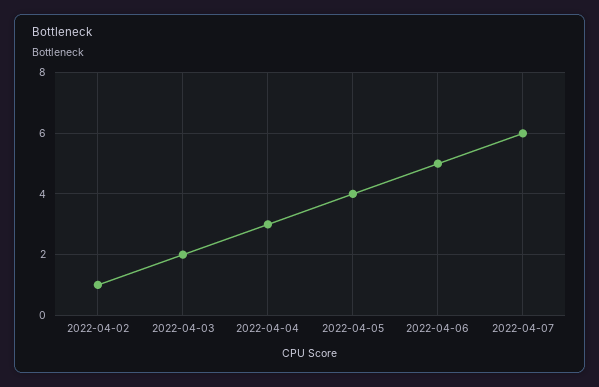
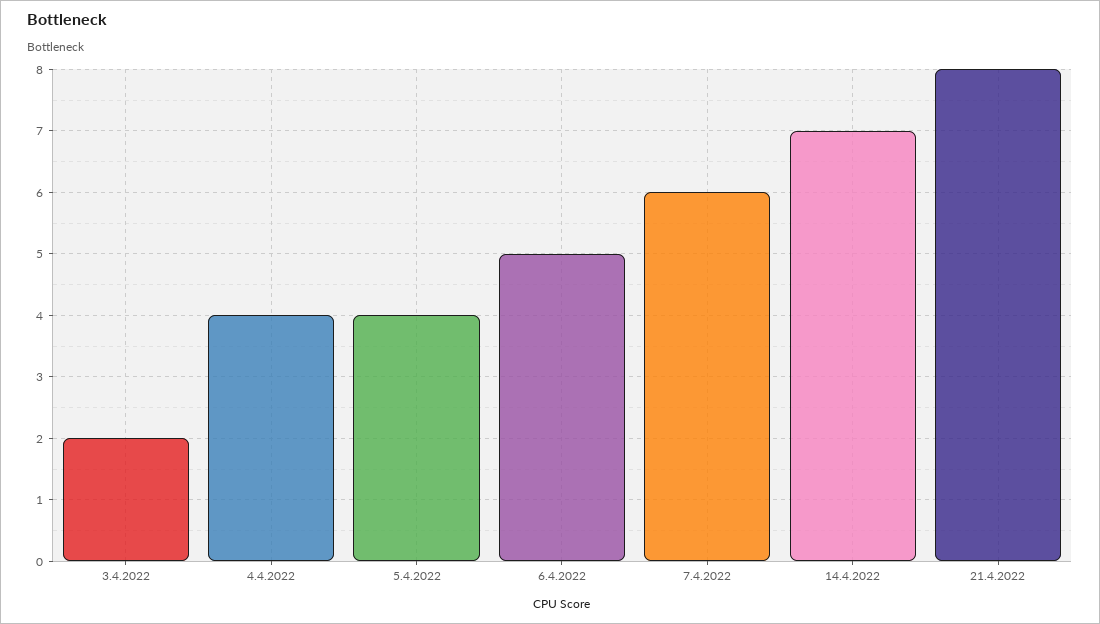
2022-04-02: 1 -> none
2022-04-04: 3 -> 4
14.4.2022: none -> 7
21.4.2022: none -> 8

